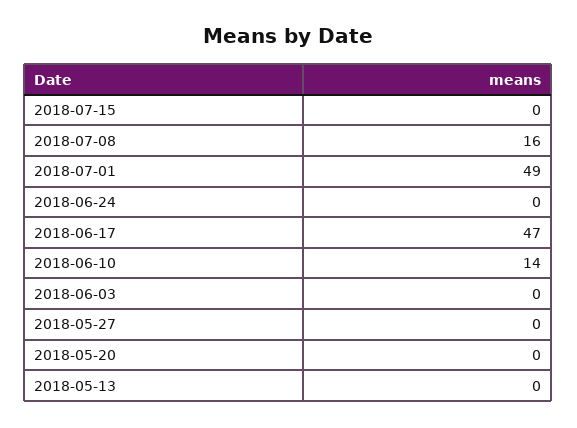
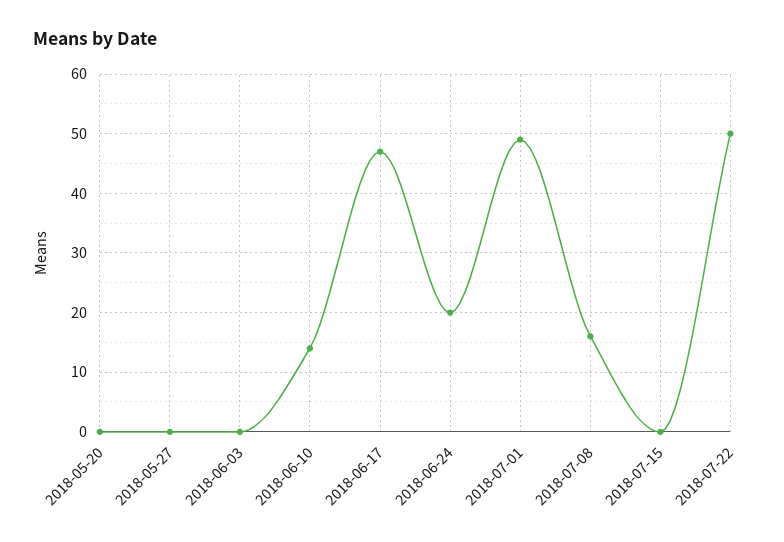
2018-06-24: 0 -> 20
2018-05-13: 0 -> none
2018-07-22: none -> 50

